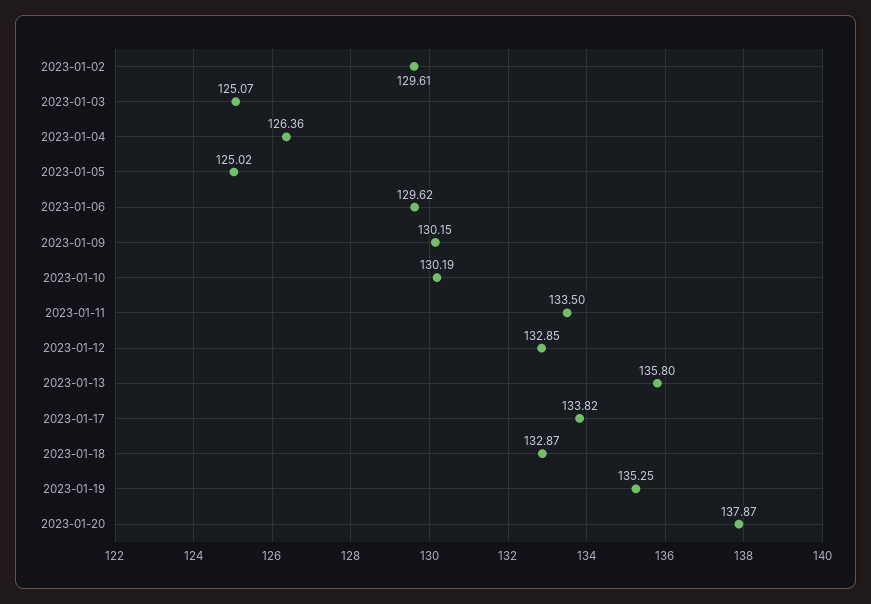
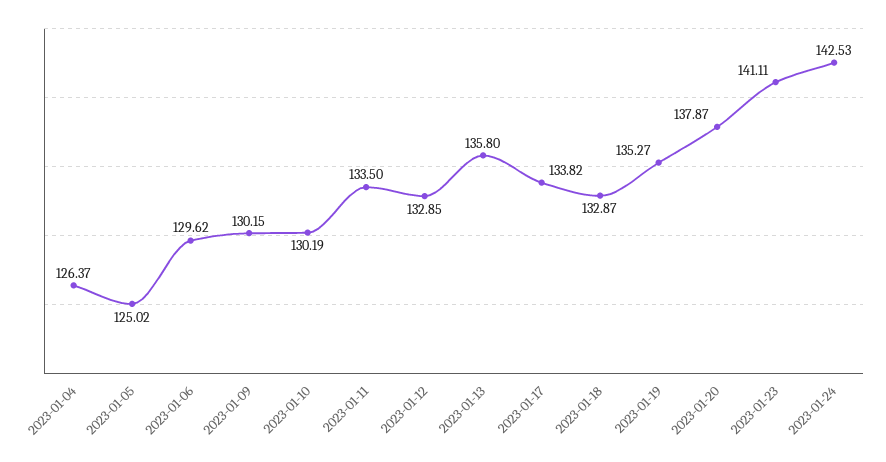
2023-01-02: 129.61 -> none
2023-01-03: 125.07 -> none
2023-01-04: 126.36 -> 126.37
2023-01-19: 135.25 -> 135.27
2023-01-23: none -> 141.11
2023-01-24: none -> 142.53

